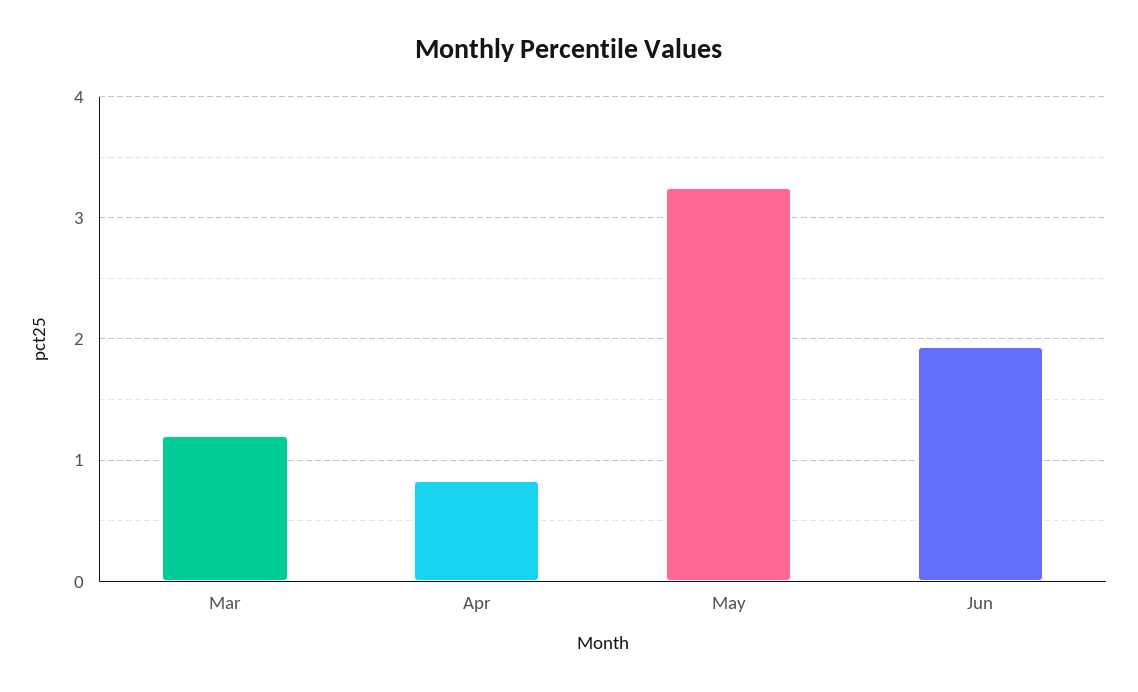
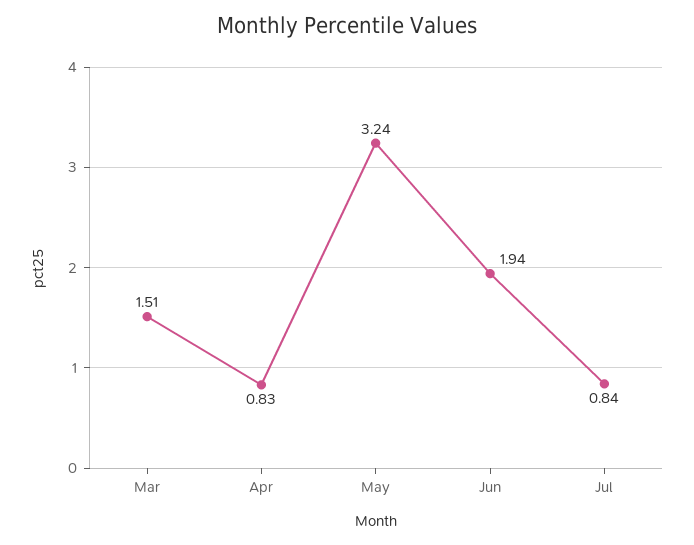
Mar: 1.2 -> 1.51
Jul: none -> 0.84

